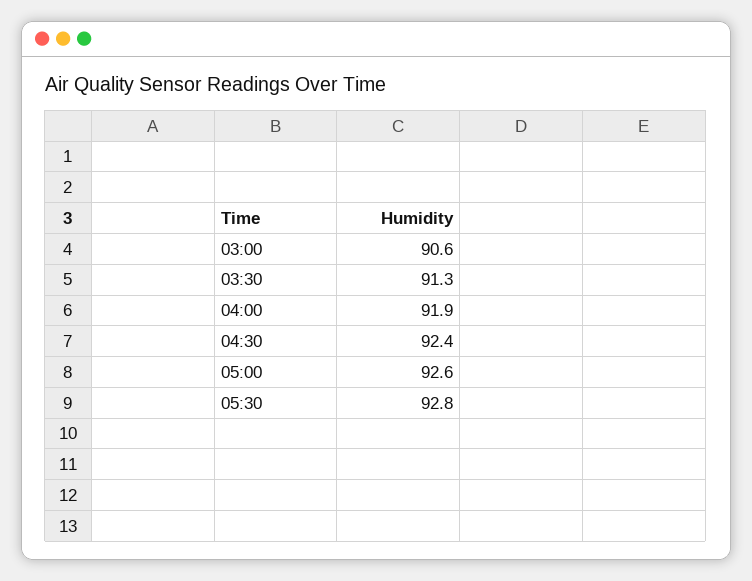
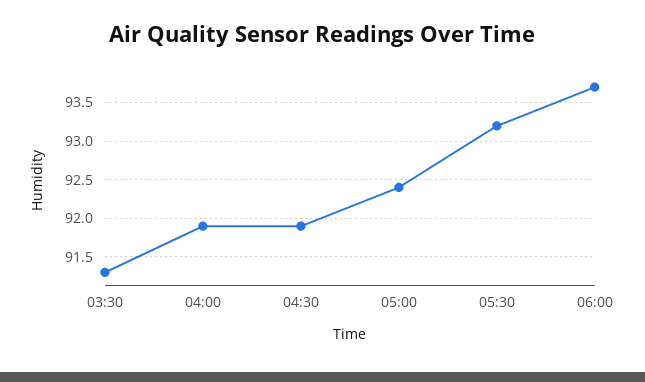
03:00: 90.6 -> none
04:30: 92.4 -> 91.9
05:00: 92.6 -> 92.4
05:30: 92.8 -> 93.2
06:00: none -> 93.7

